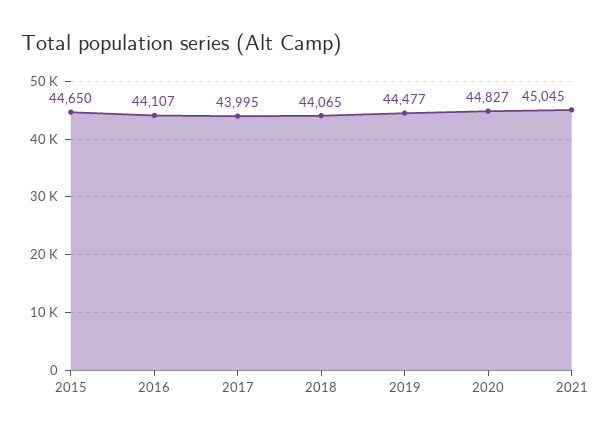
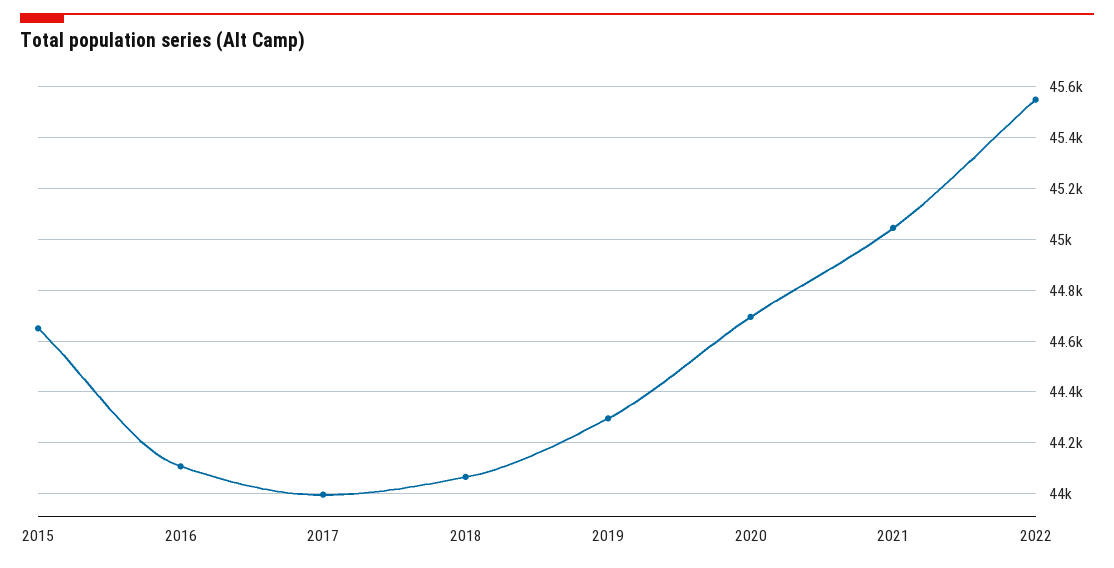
2019: 44477 -> 44300
2020: 44827 -> 44700
2022: none -> 45550

